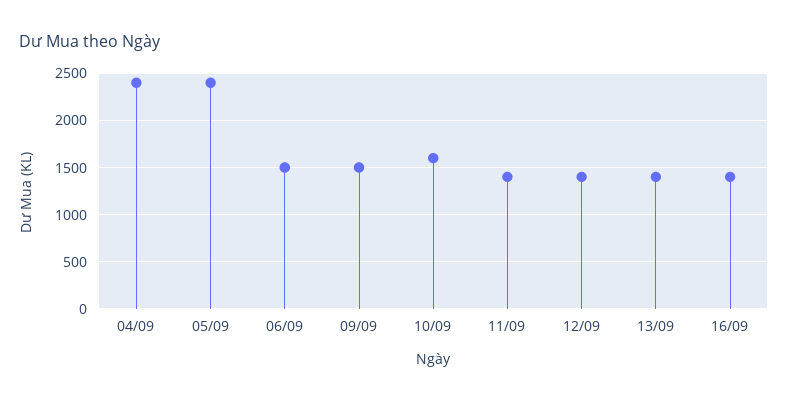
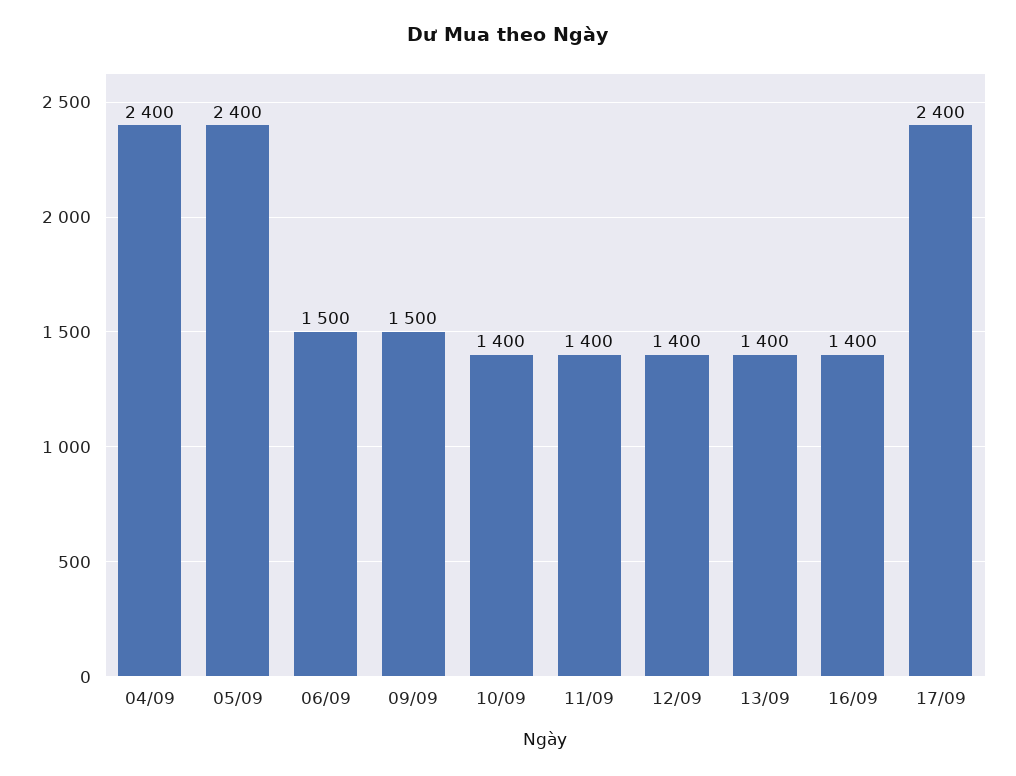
10/09: 1600 -> 1400
17/09: none -> 2400

